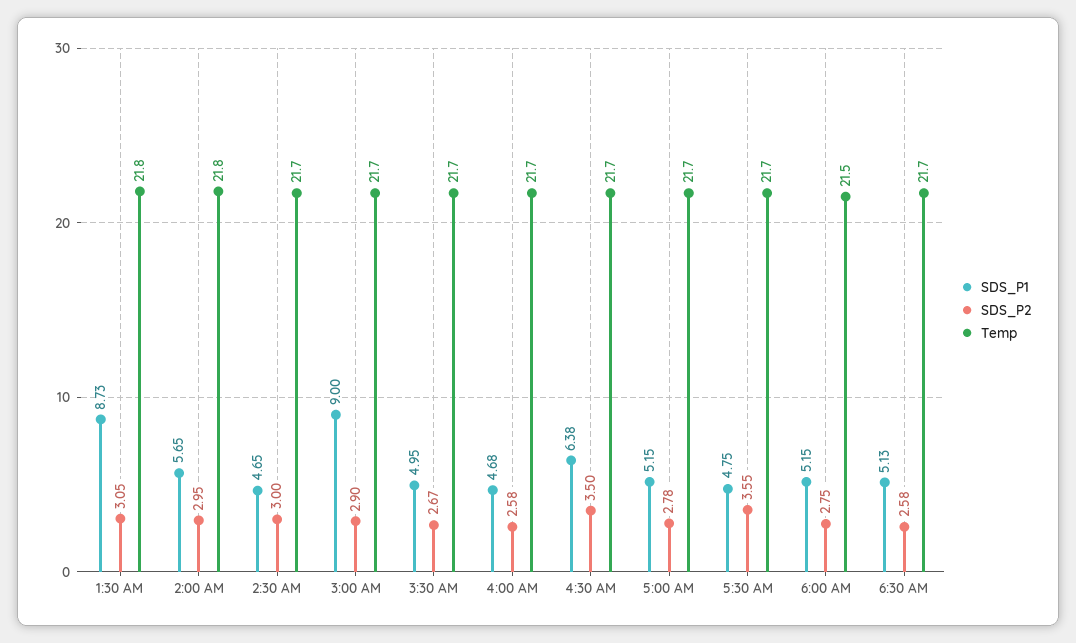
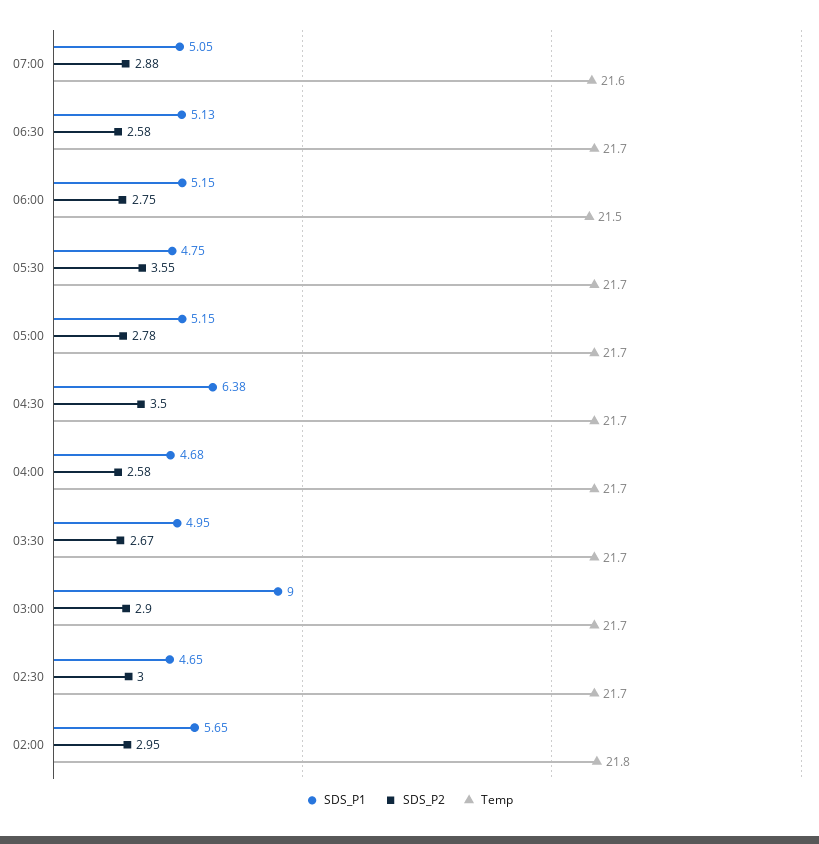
SDS_P1, 1:30 AM: 8.73 -> none
SDS_P2, 1:30 AM: 3.05 -> none
Temp, 1:30 AM: 21.8 -> none
SDS_P1, 07:00: none -> 5.05
SDS_P2, 07:00: none -> 2.88
Temp, 07:00: none -> 21.6

